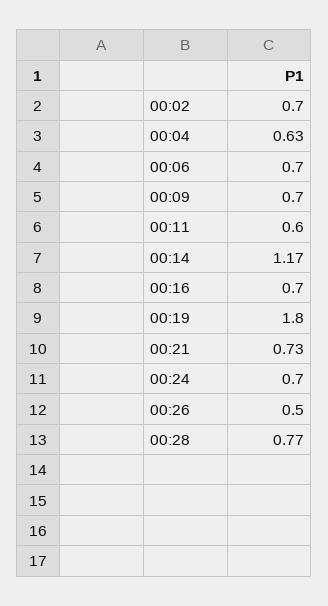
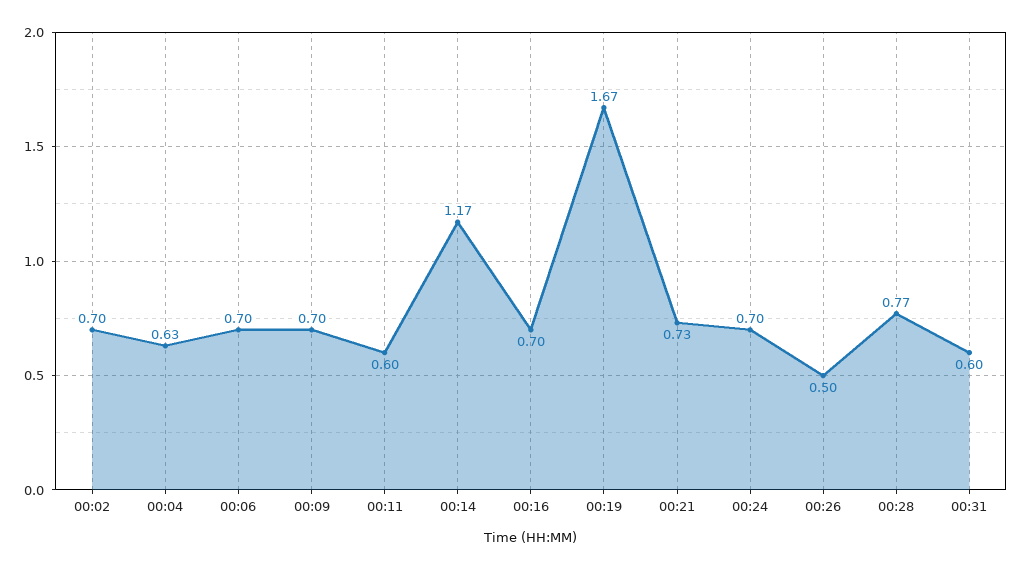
00:19: 1.8 -> 1.67
00:31: none -> 0.6

